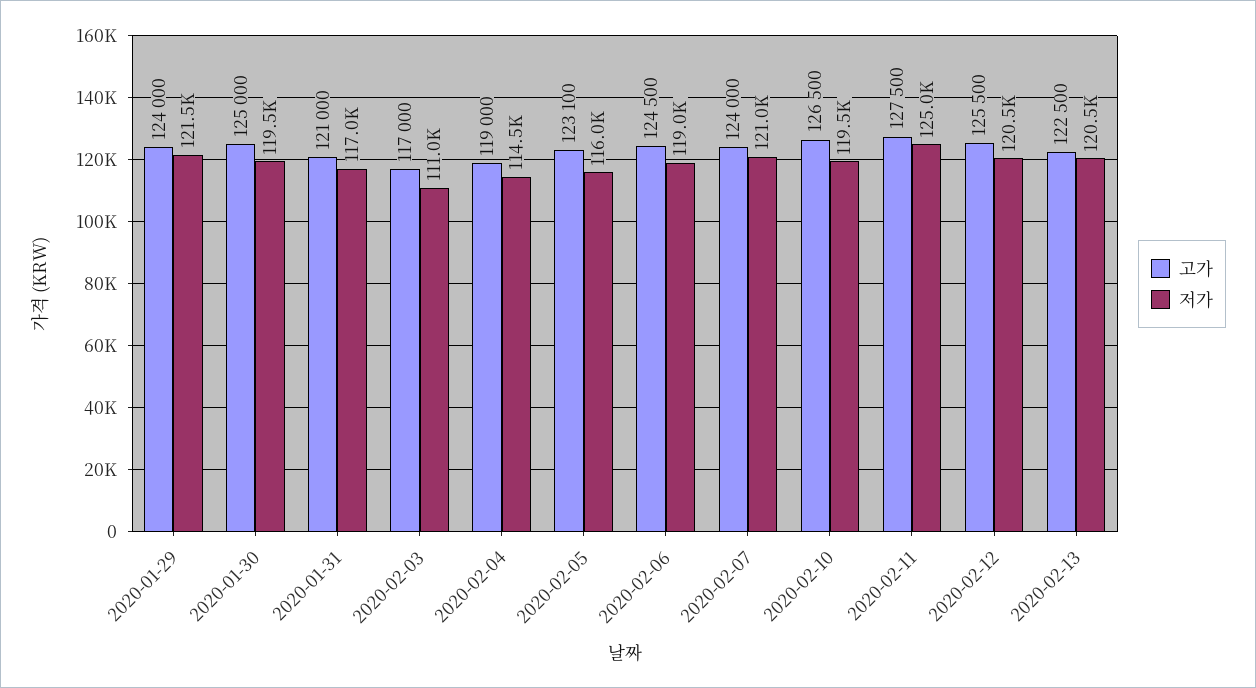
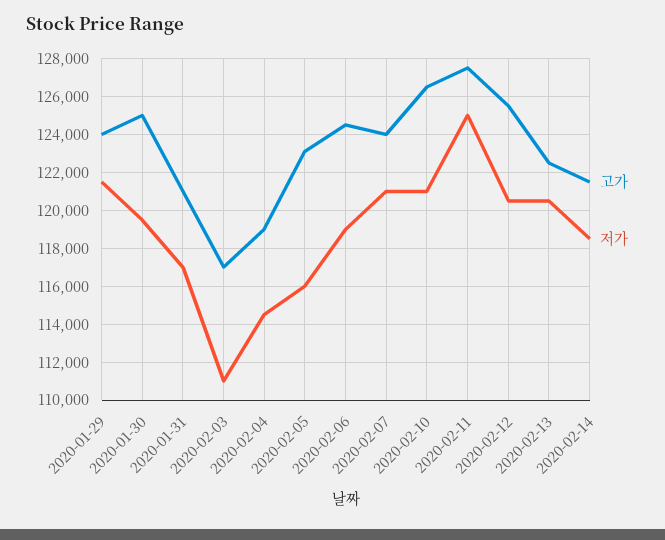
저가, 2020-02-10: 119500 -> 121000
고가, 2020-02-14: none -> 121500
저가, 2020-02-14: none -> 118500

